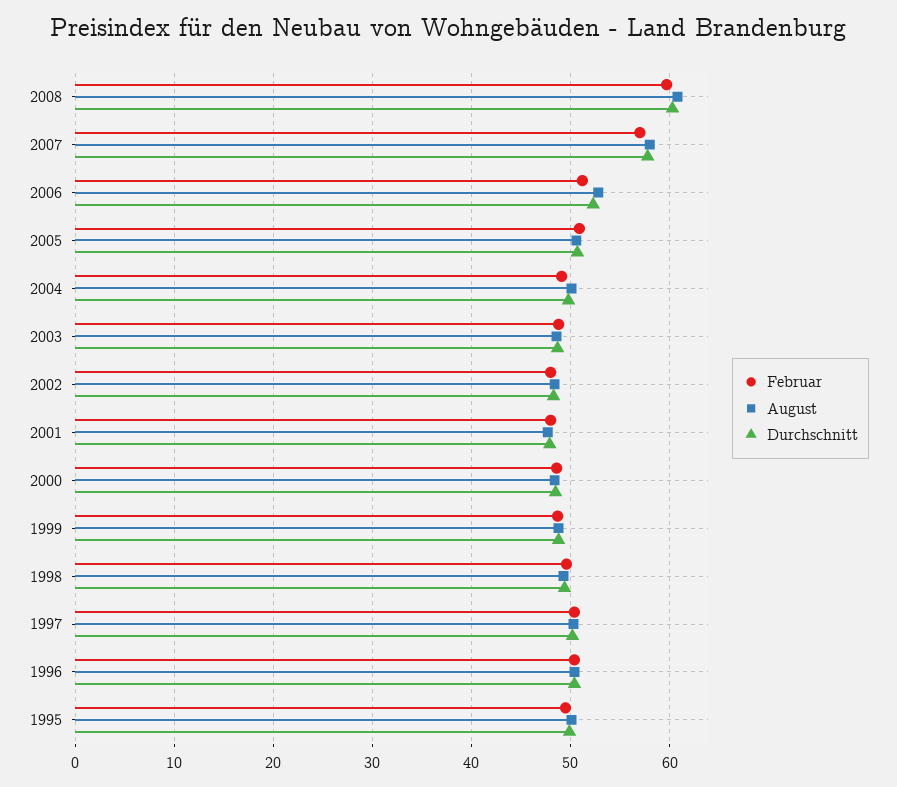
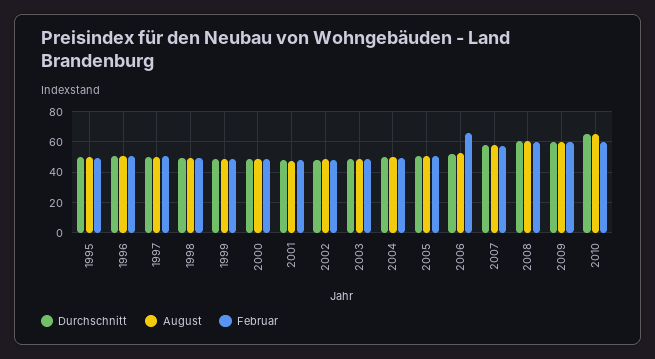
Februar, 2006: 51 -> 65
Durchschnitt, 2009: none -> 60
August, 2009: none -> 60
Februar, 2009: none -> 60
Durchschnitt, 2010: none -> 65
August, 2010: none -> 65
Februar, 2010: none -> 60

